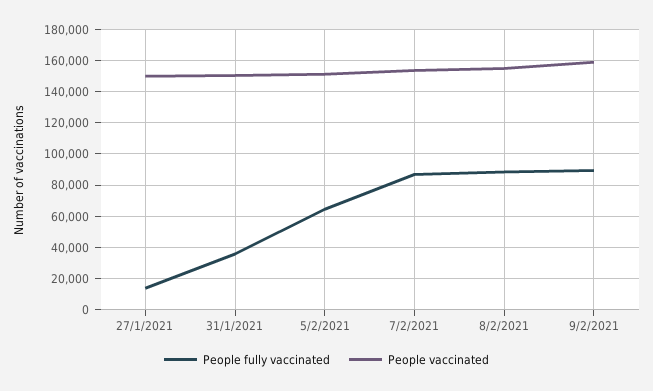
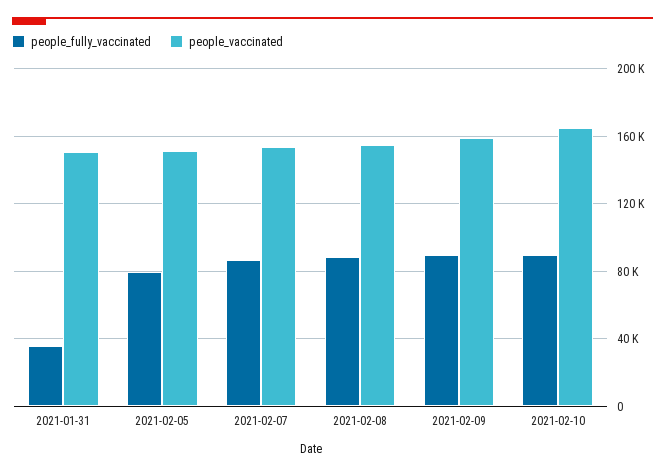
People fully vaccinated, 27/1/2021: 15000 -> none
People vaccinated, 27/1/2021: 150000 -> none
People fully vaccinated, 5/2/2021: 65000 -> 80000
People fully vaccinated, 2021-02-10: none -> 90000
People vaccinated, 2021-02-10: none -> 165000

